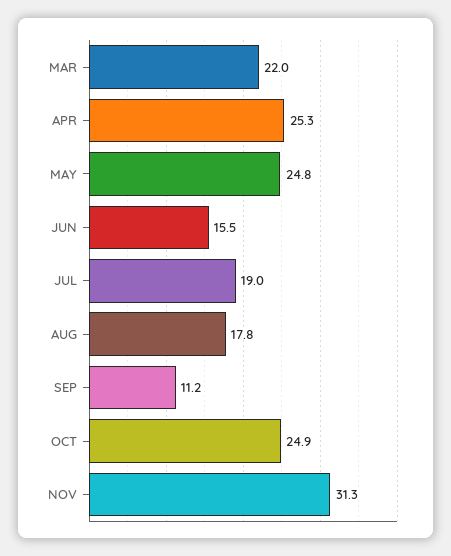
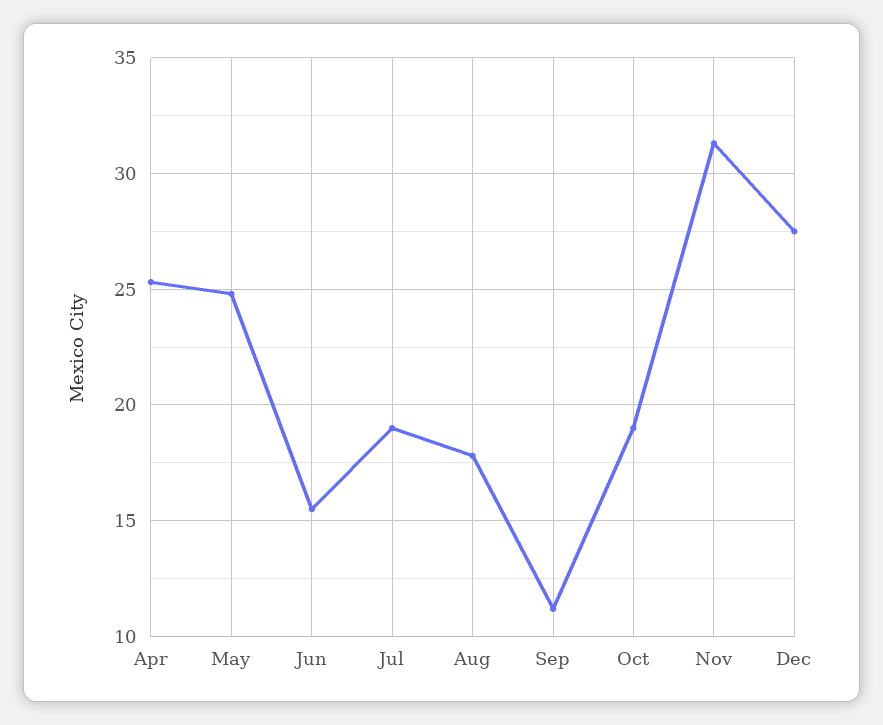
MAR: 22 -> none
OCT: 24.9 -> 19
Dec: none -> 27.5

